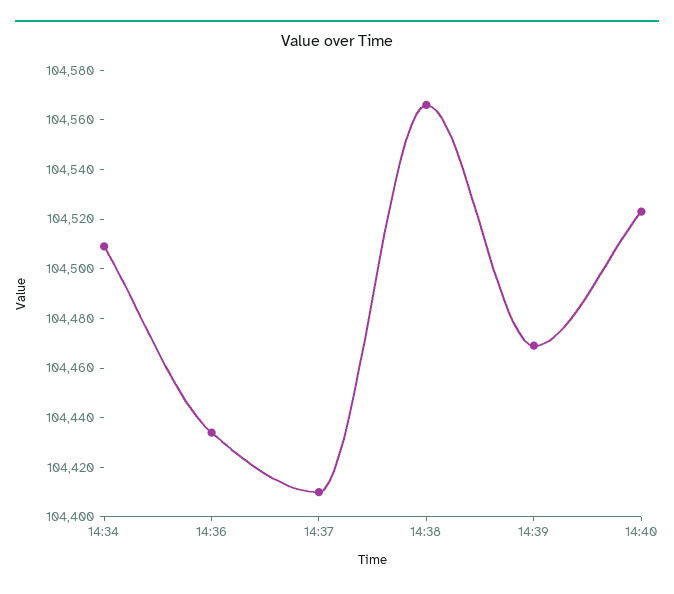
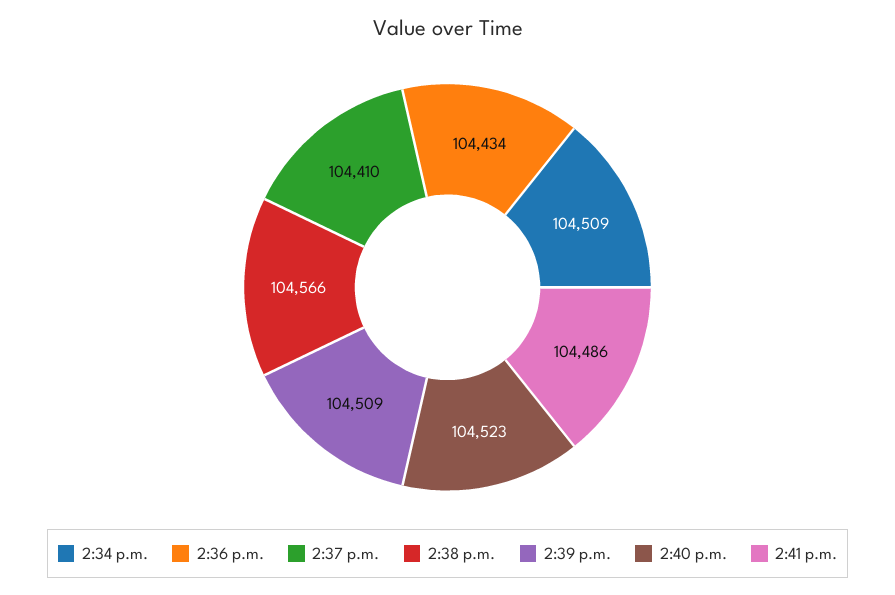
14:39: 104470 -> 104509
2:41 p.m.: none -> 104486

